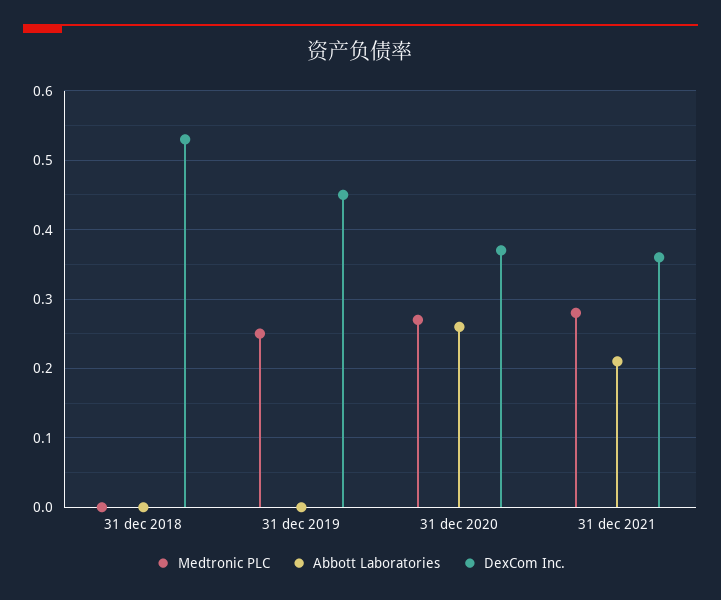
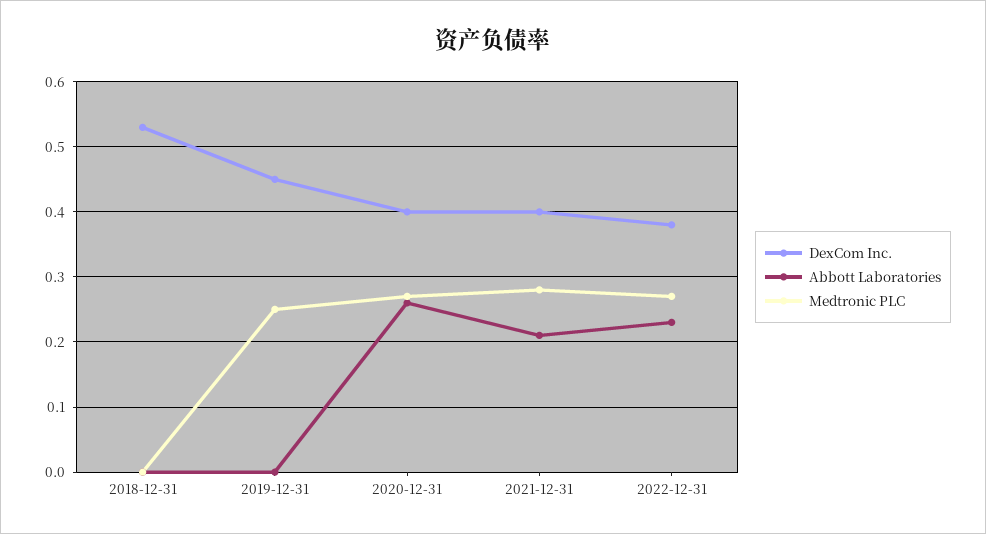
DexCom Inc., 31 dec 2020: 0.37 -> 0.4
DexCom Inc., 31 dec 2021: 0.36 -> 0.4
DexCom Inc., 2022-12-31: none -> 0.38
Abbott Laboratories, 2022-12-31: none -> 0.23
Medtronic PLC, 2022-12-31: none -> 0.27

